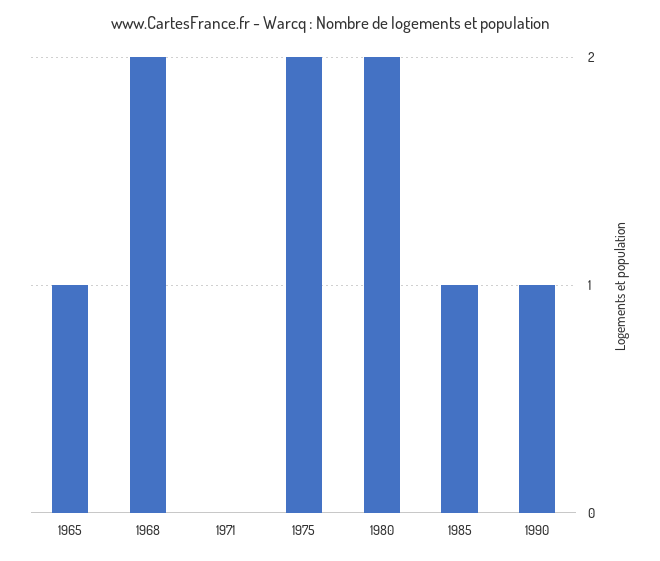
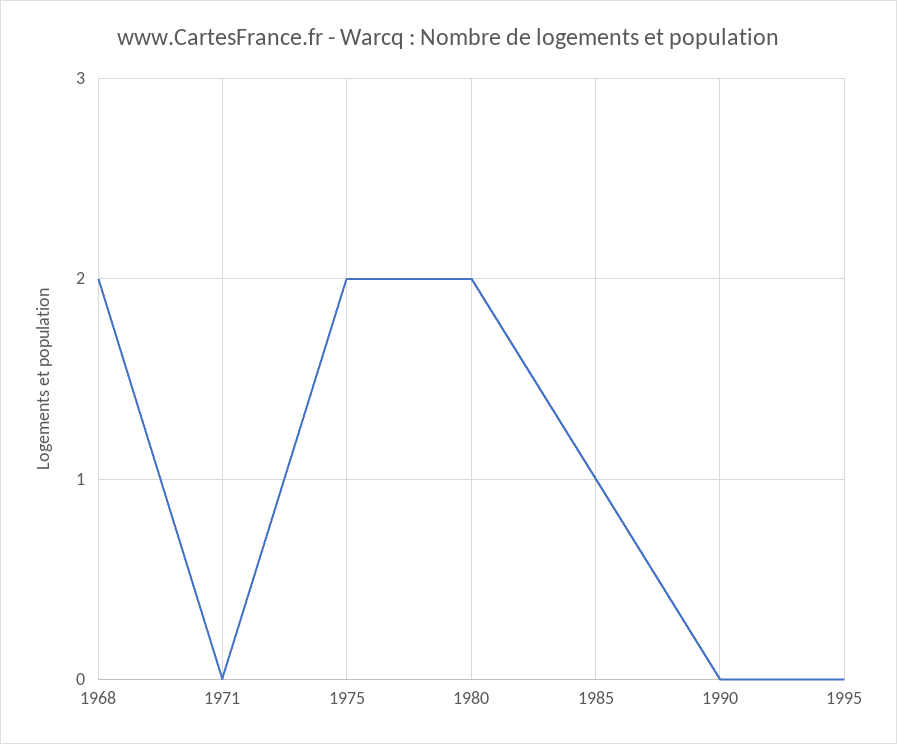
1965: 1 -> none
1990: 1 -> 0
1995: none -> 0

